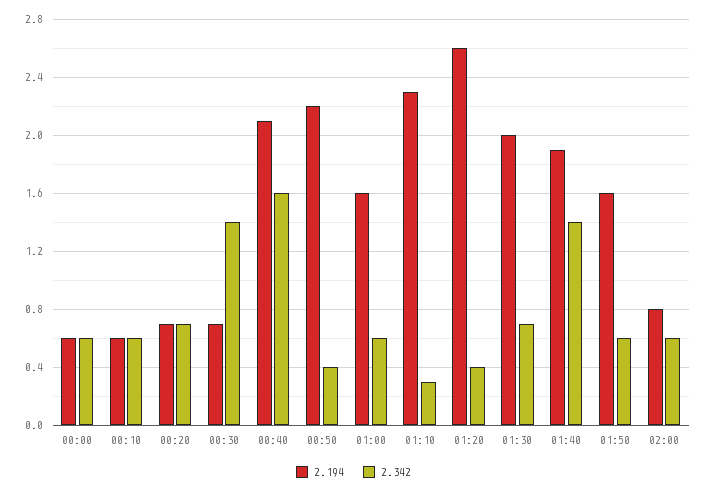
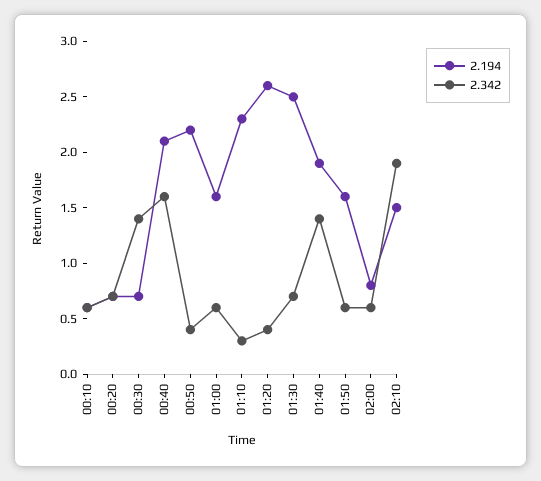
2.194, 00:00: 0.6 -> none
2.342, 00:00: 0.6 -> none
2.194, 01:30: 2 -> 2.5
2.194, 02:10: none -> 1.5
2.342, 02:10: none -> 1.9

